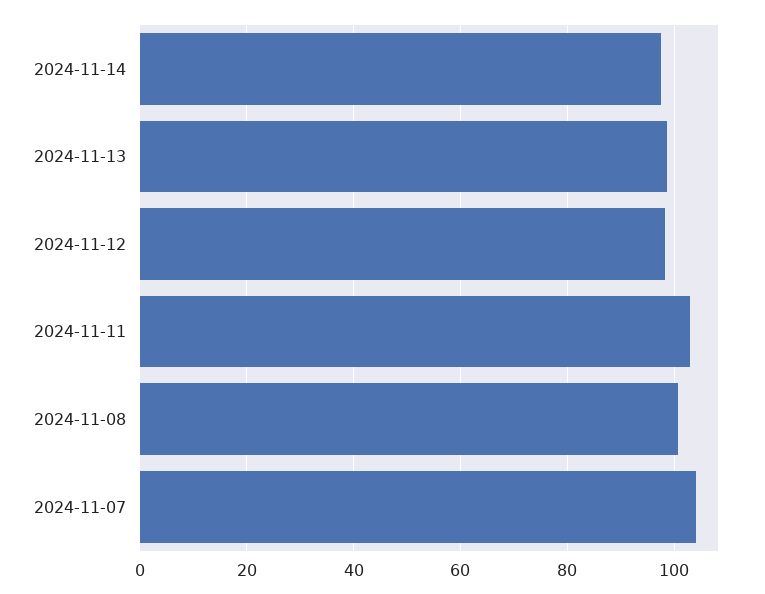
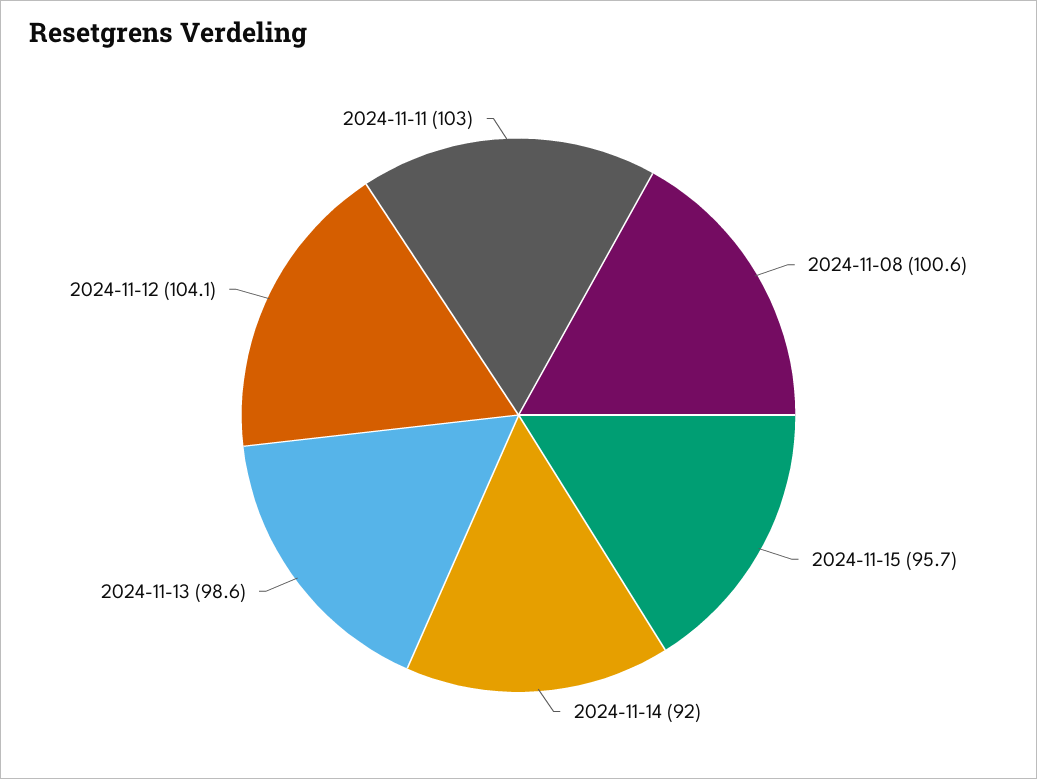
2024-11-14: 98 -> 92
2024-11-12: 98 -> 104.1
2024-11-07: 104 -> none
2024-11-15: none -> 95.7

